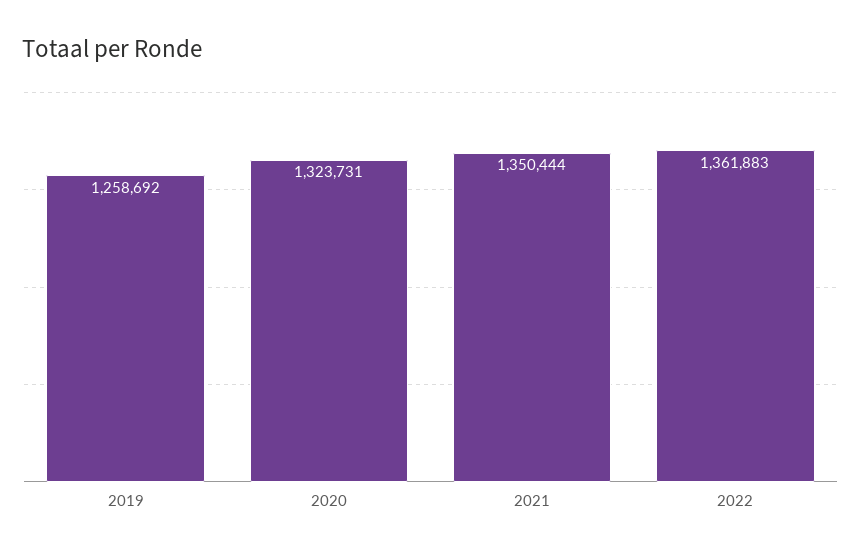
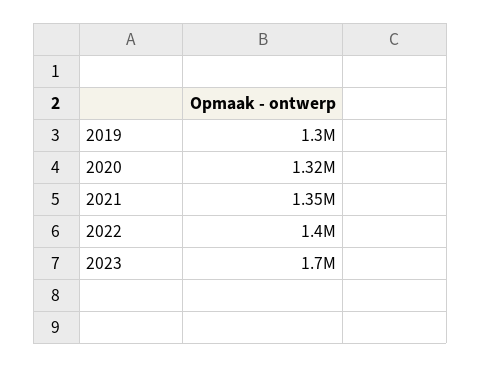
2019: 1258692 -> 1300000
2022: 1361883 -> 1400000
2023: none -> 1700000

